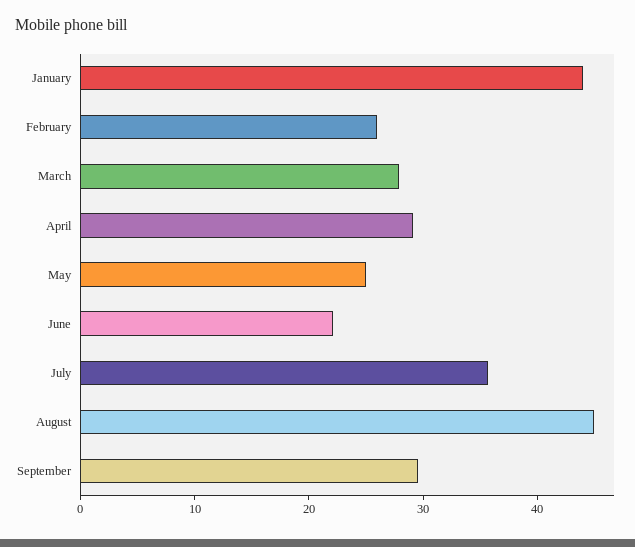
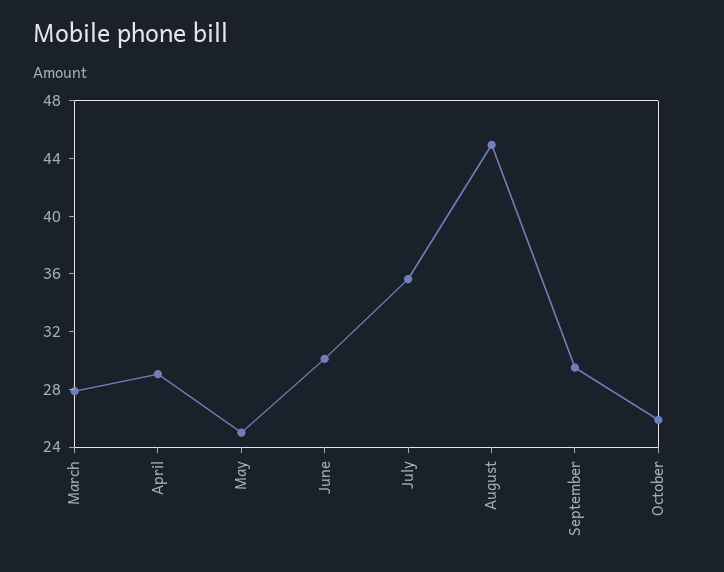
January: 44 -> none
February: 26 -> none
June: 22 -> 30
October: none -> 26

